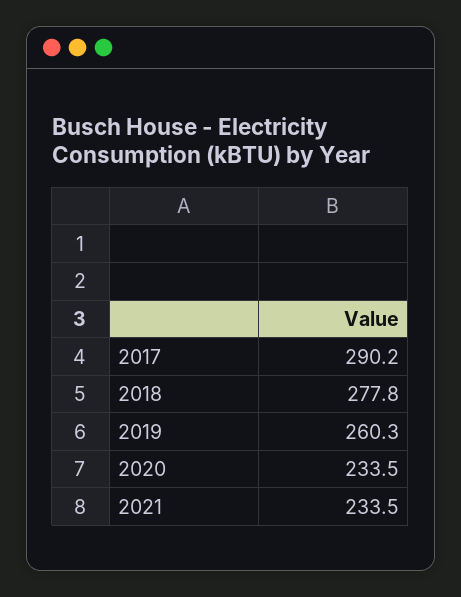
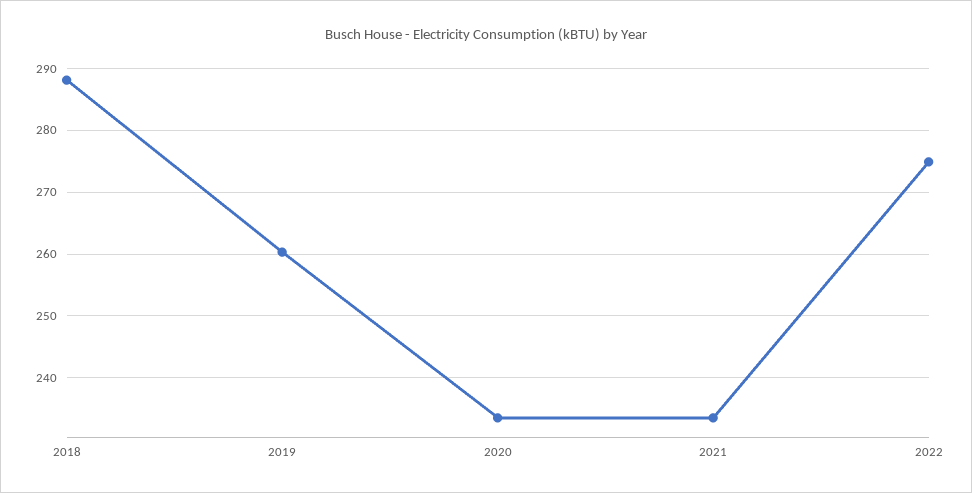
2017: 290.2 -> none
2018: 277.8 -> 288
2022: none -> 275

